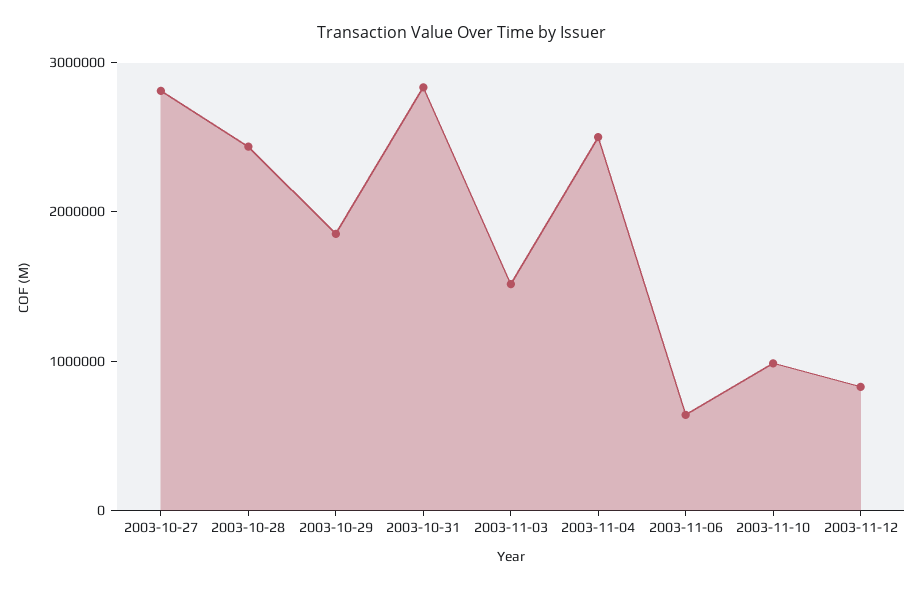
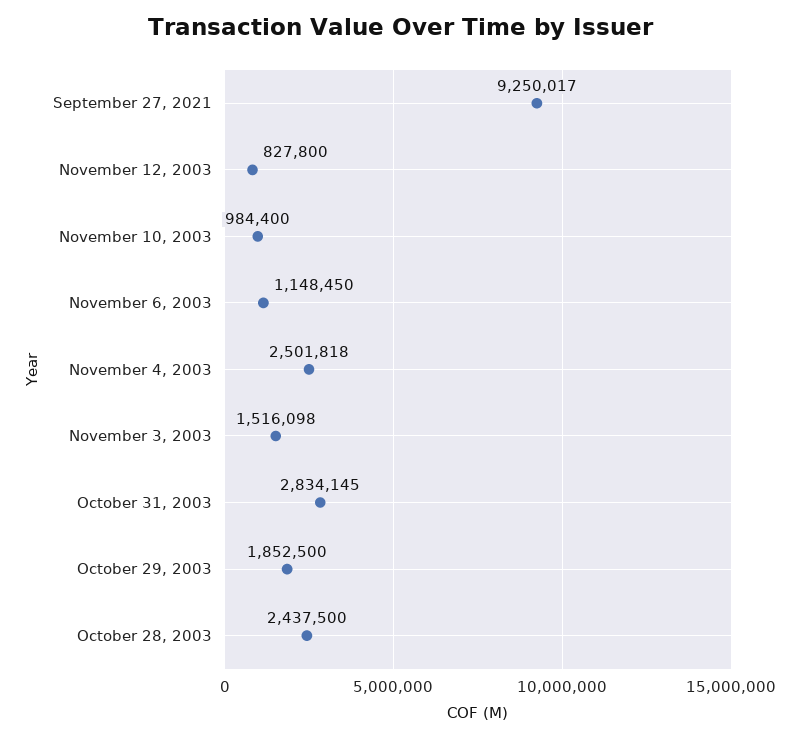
2003-10-27: 2800000 -> none
2003-11-06: 600000 -> 1148450
September 27, 2021: none -> 9250017

